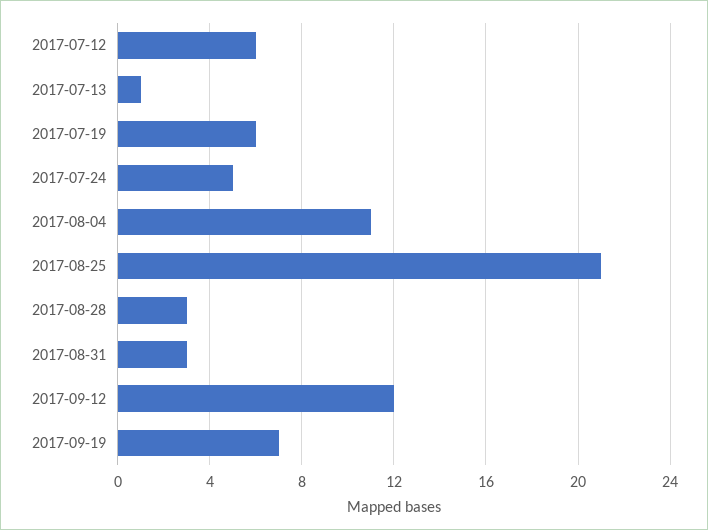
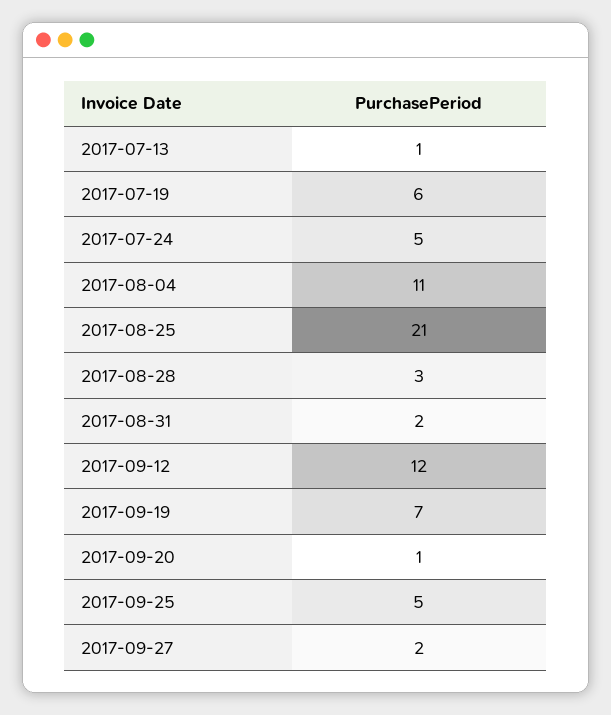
2017-07-12: 6 -> none
2017-08-31: 3 -> 2
2017-09-20: none -> 1
2017-09-25: none -> 5
2017-09-27: none -> 2

